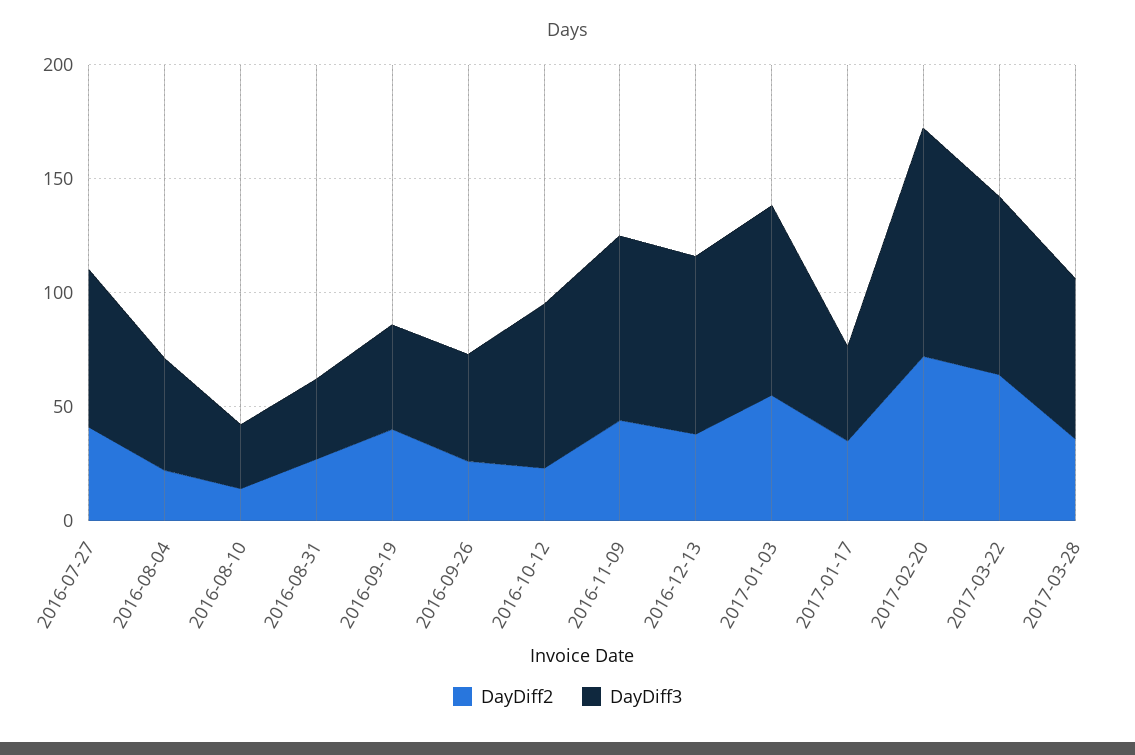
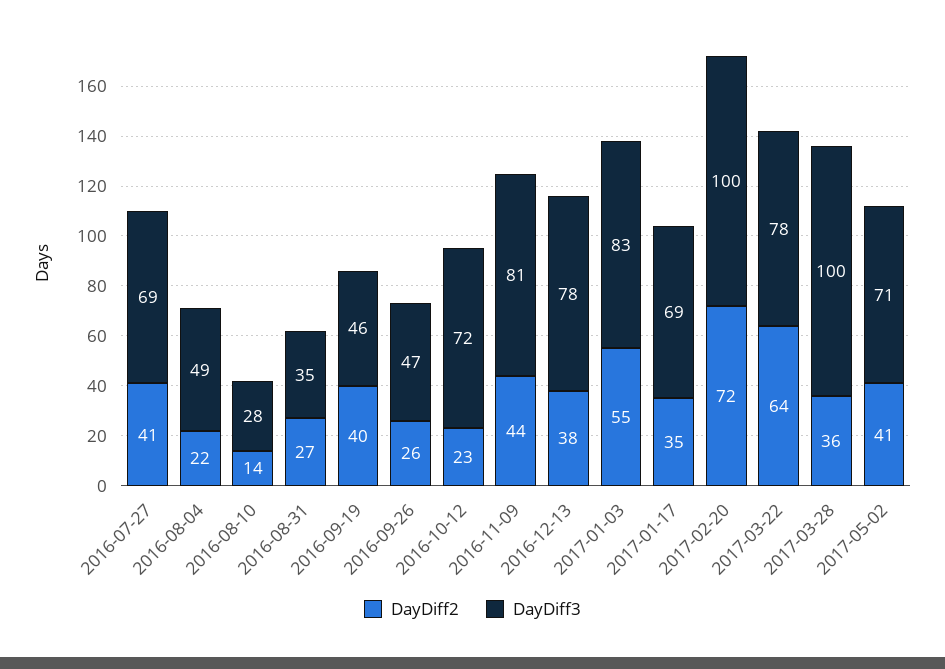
DayDiff3, 2017-01-17: 40 -> 69
DayDiff3, 2017-03-28: 70 -> 100
DayDiff2, 2017-05-02: none -> 41
DayDiff3, 2017-05-02: none -> 71

